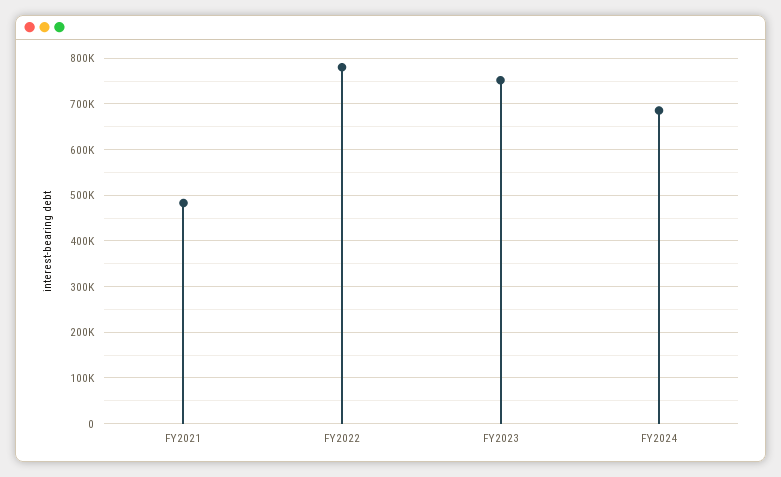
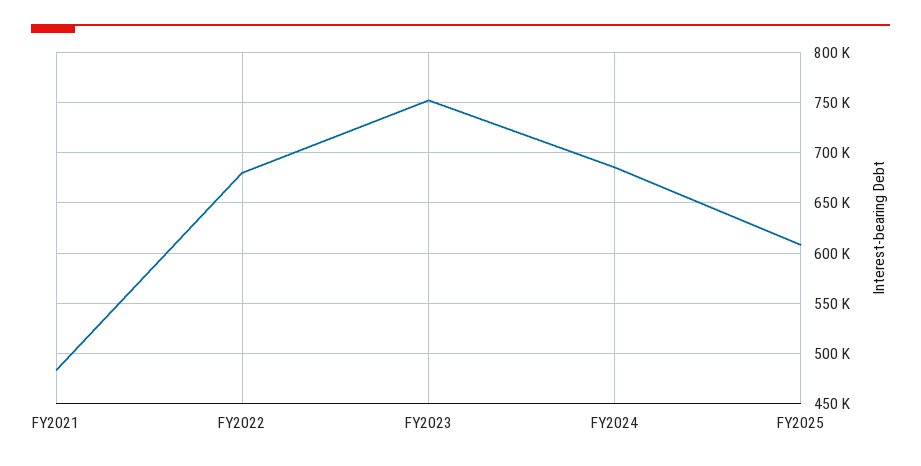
FY2022: 780000 -> 680000
FY2025: none -> 610000

